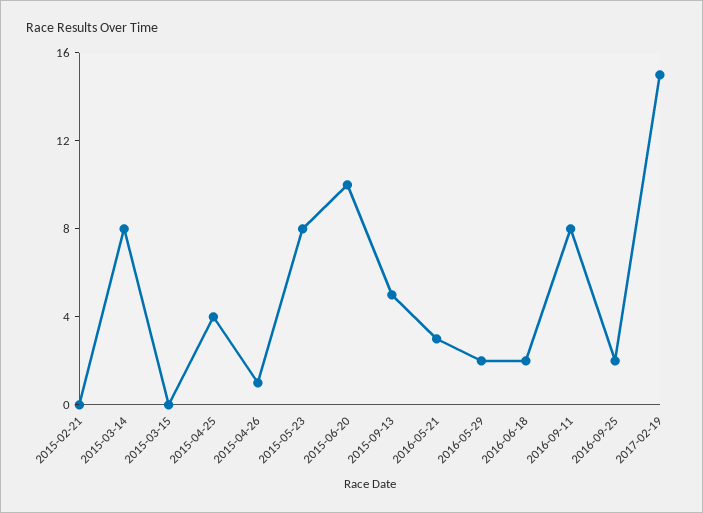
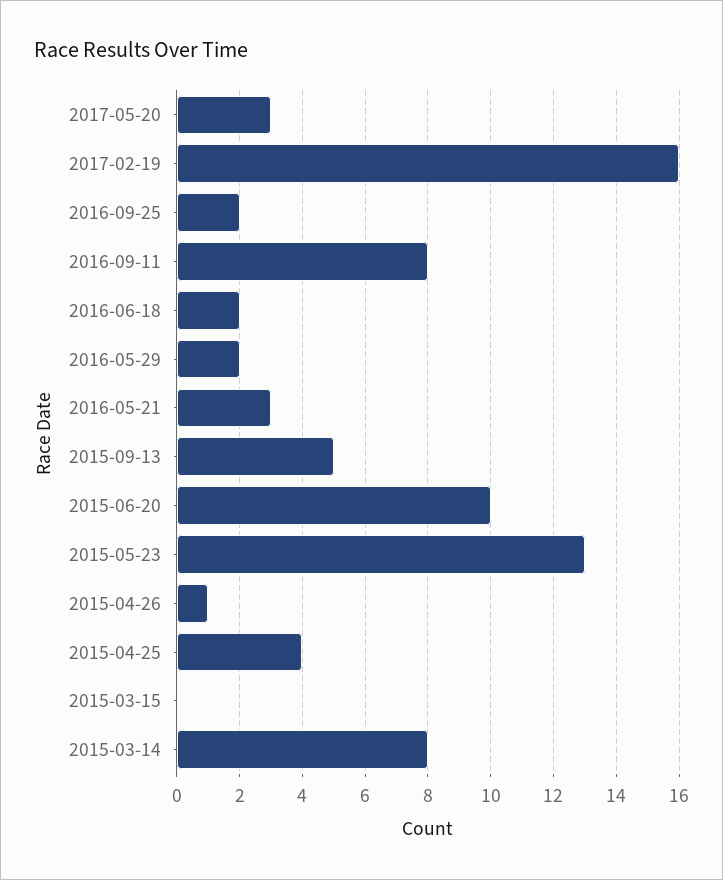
2015-02-21: 0 -> none
2015-05-23: 8 -> 13
2017-02-19: 15 -> 16
2017-05-20: none -> 3

